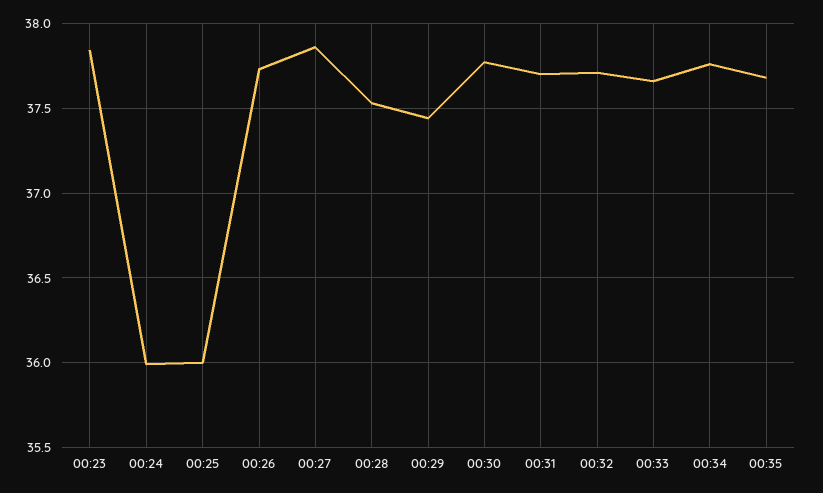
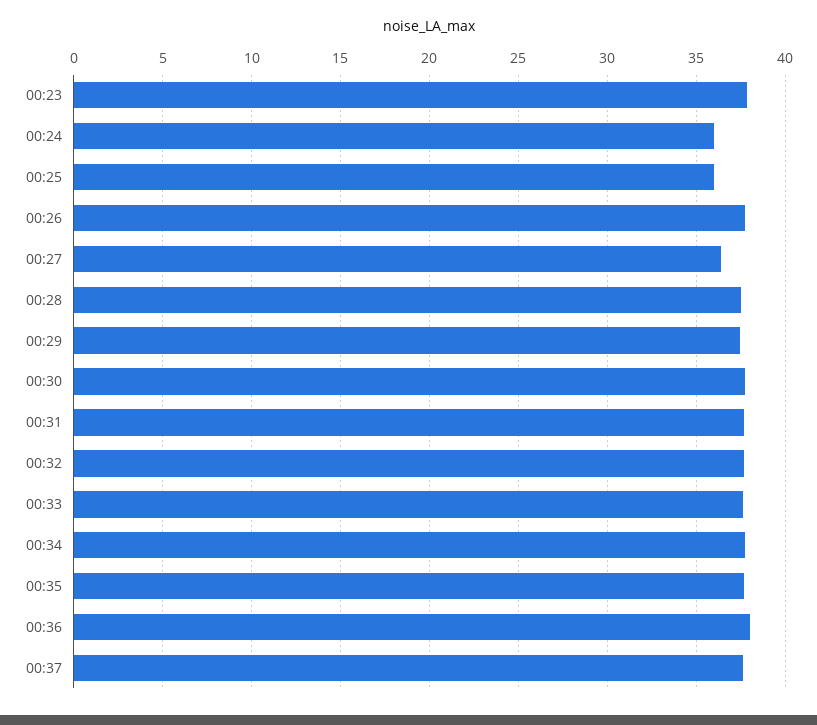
00:27: 37.85 -> 36.5
00:36: none -> 38
00:37: none -> 37.5

